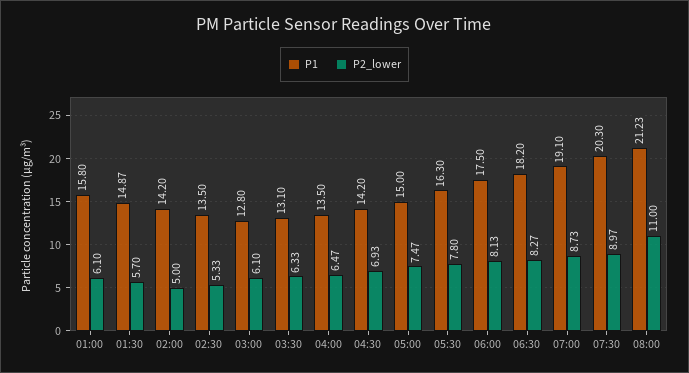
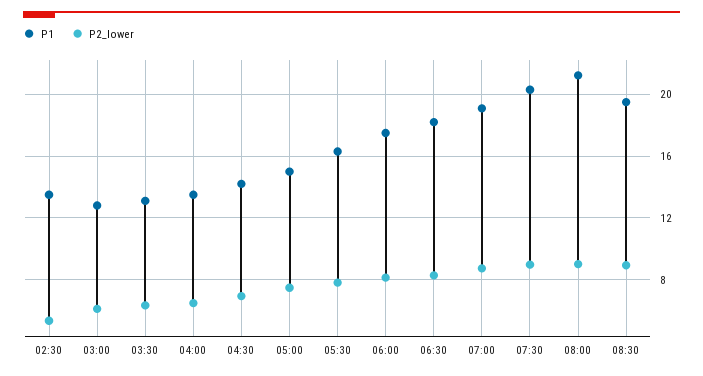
P1, 01:00: 15.8 -> none
P2_lower, 01:00: 6.1 -> none
P1, 01:30: 14.87 -> none
P2_lower, 01:30: 5.7 -> none
P1, 02:00: 14.2 -> none
P2_lower, 02:00: 5 -> none
P2_lower, 08:00: 11 -> 9
P1, 08:30: none -> 19.5
P2_lower, 08:30: none -> 9

